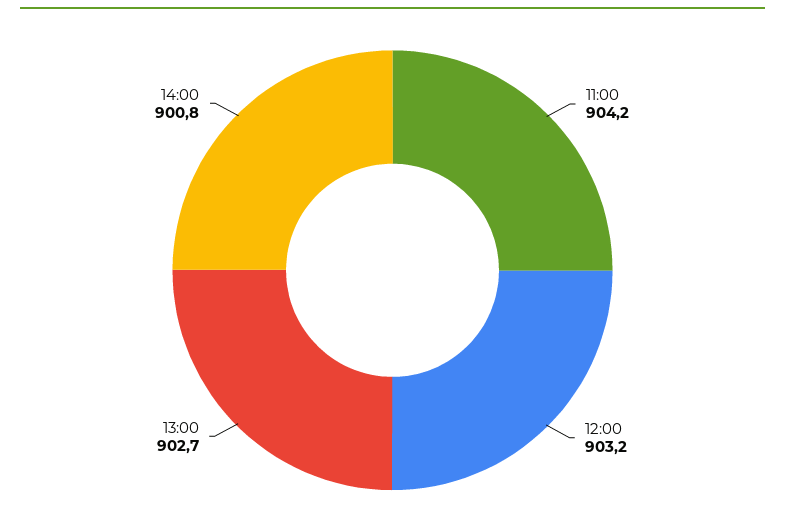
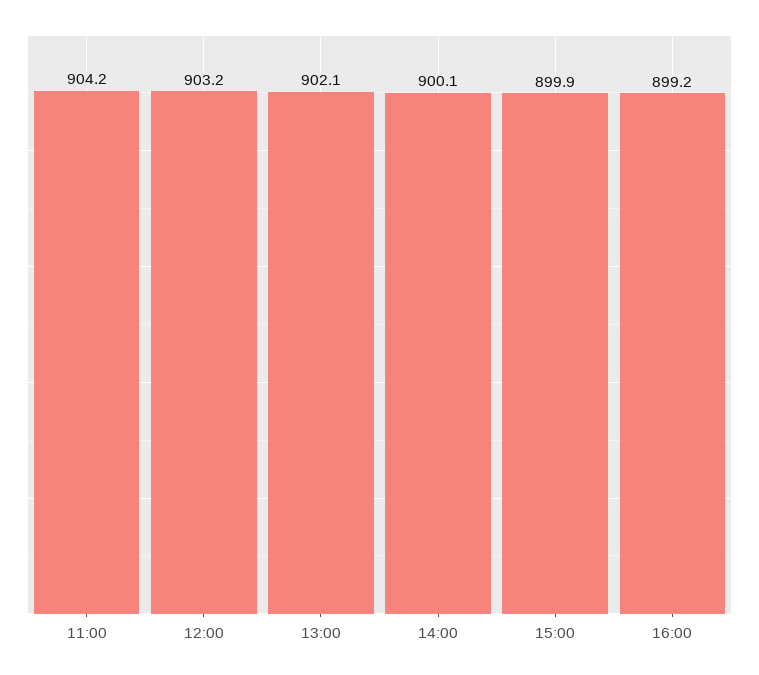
13:00: 902.7 -> 902.1
14:00: 900.8 -> 900.1
15:00: none -> 899.9
16:00: none -> 899.2

